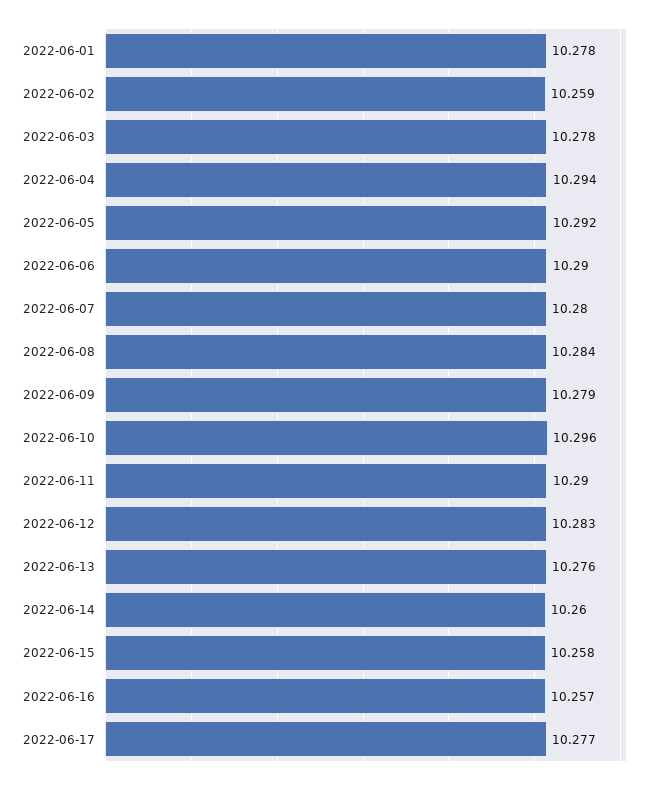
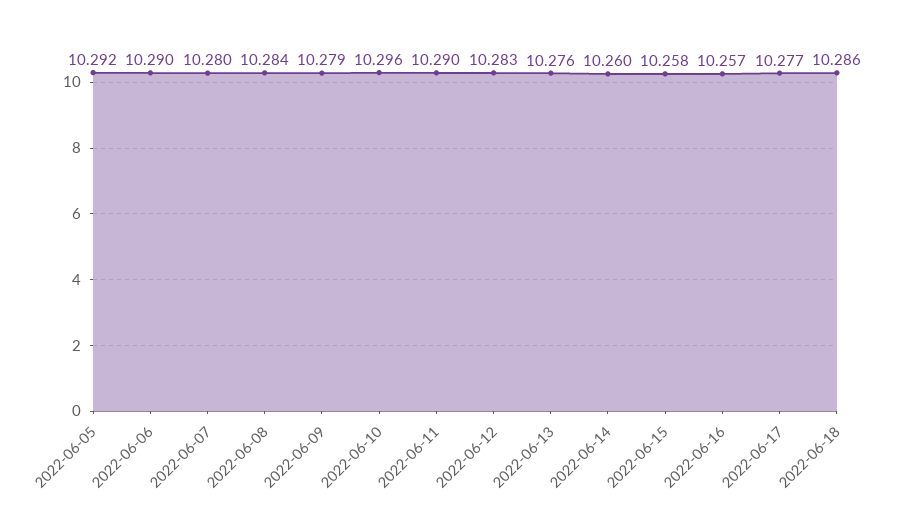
2022-06-01: 10.278 -> none
2022-06-02: 10.259 -> none
2022-06-03: 10.278 -> none
2022-06-04: 10.294 -> none
2022-06-18: none -> 10.286

